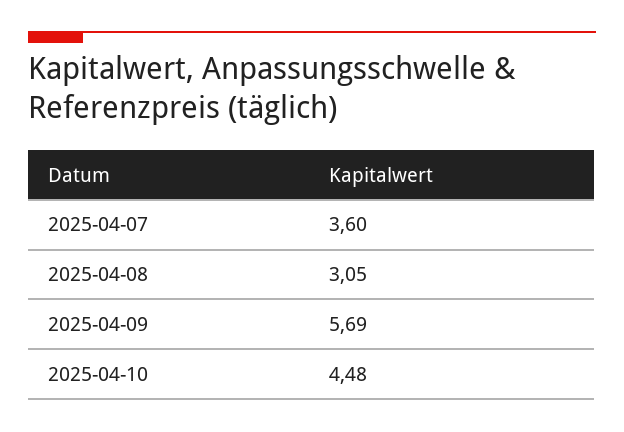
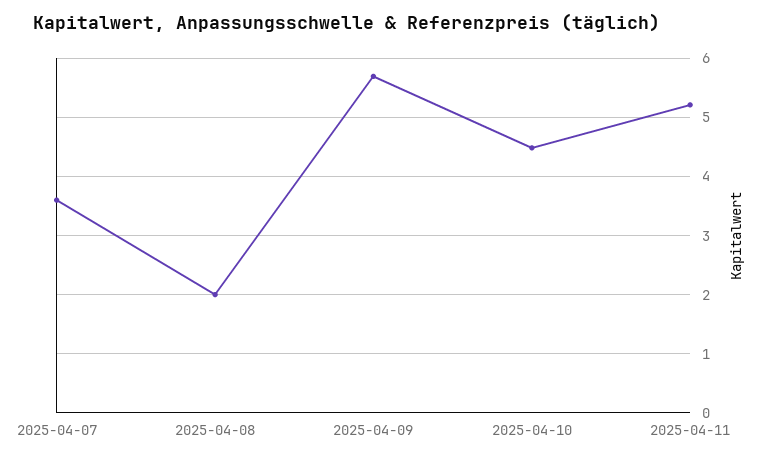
2025-04-08: 3.05 -> 2
2025-04-11: none -> 5.2

